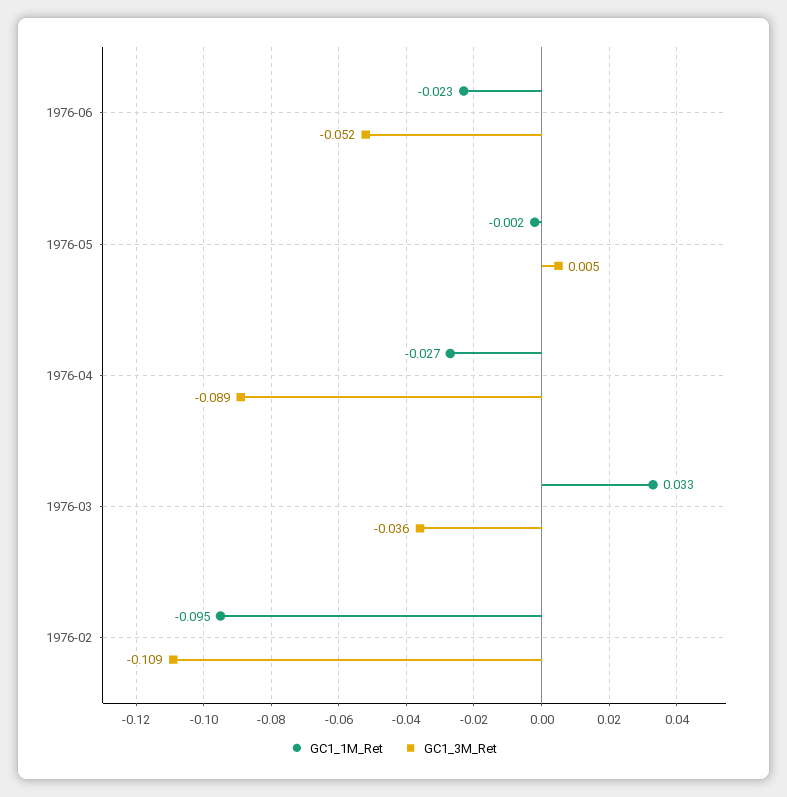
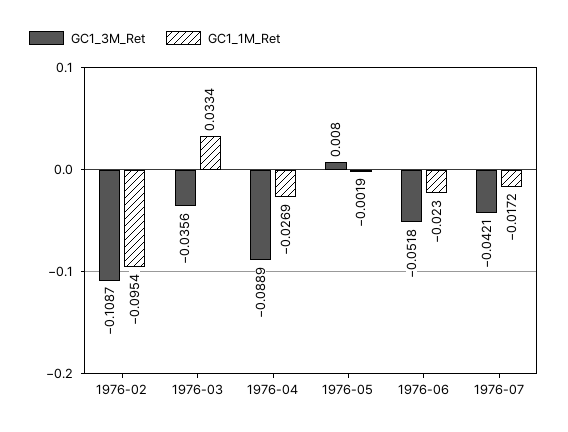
GC1_3M_Ret, 1976-05: 0.005 -> 0.008
GC1_3M_Ret, 1976-07: none -> -0.0421
GC1_1M_Ret, 1976-07: none -> -0.0172

